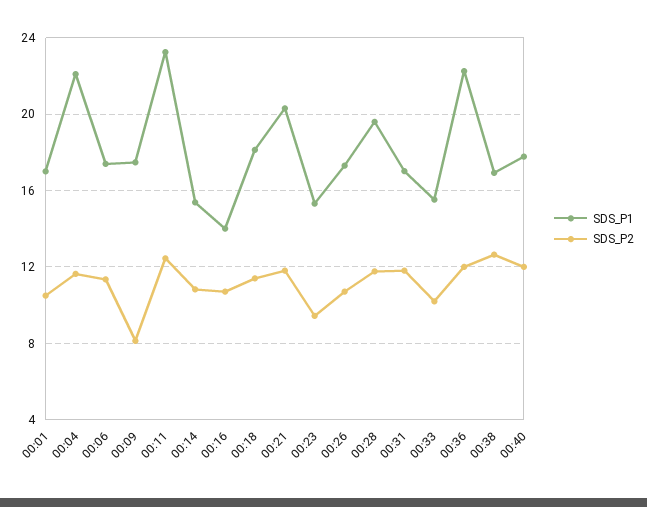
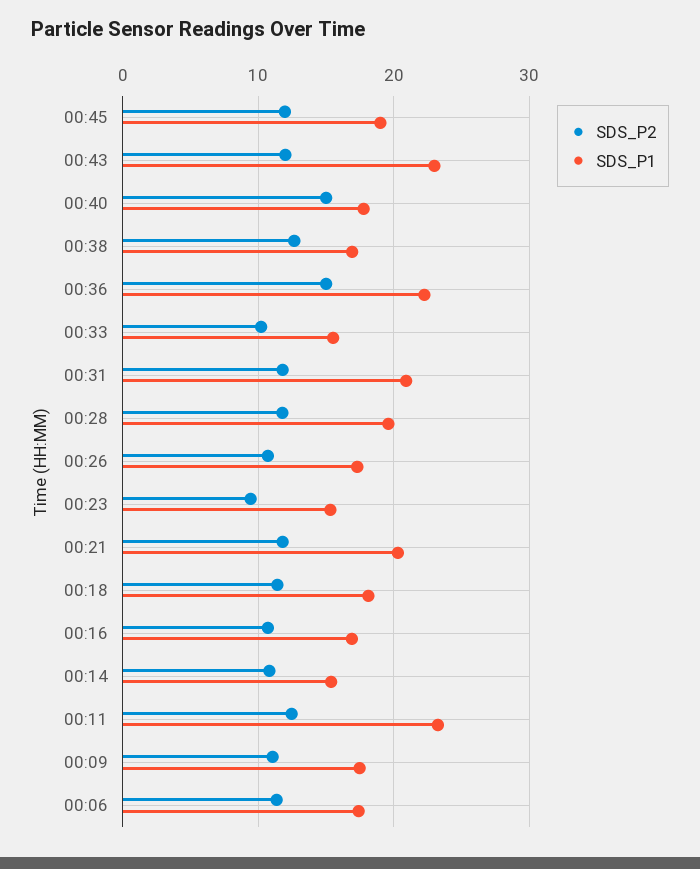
SDS_P1, 00:01: 17 -> none
SDS_P2, 00:01: 10.5 -> none
SDS_P1, 00:04: 22 -> none
SDS_P2, 00:04: 11.5 -> none
SDS_P2, 00:09: 8 -> 11
SDS_P1, 00:16: 14 -> 17
SDS_P1, 00:31: 17 -> 21
SDS_P2, 00:36: 12 -> 15
SDS_P2, 00:40: 12 -> 15
SDS_P2, 00:45: none -> 12
SDS_P1, 00:45: none -> 19
SDS_P2, 00:43: none -> 12
SDS_P1, 00:43: none -> 23

